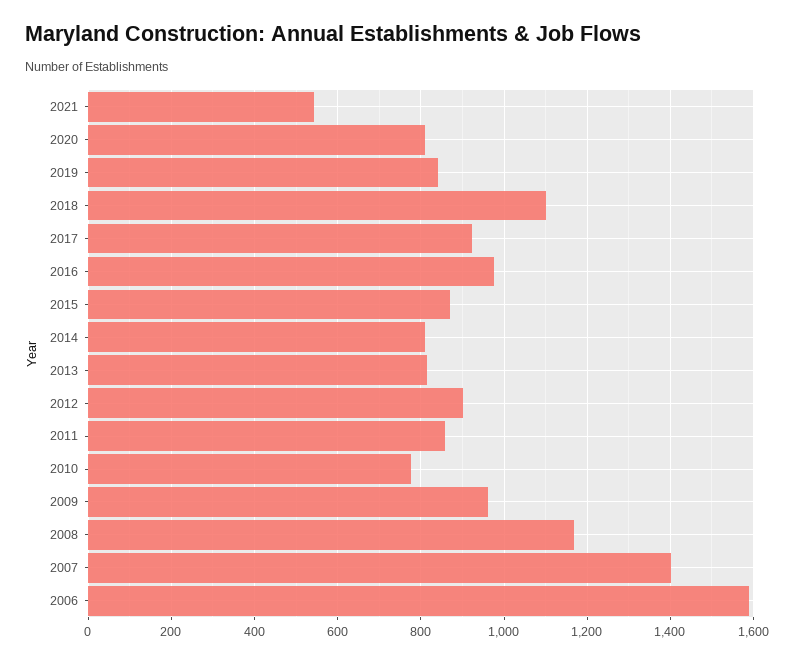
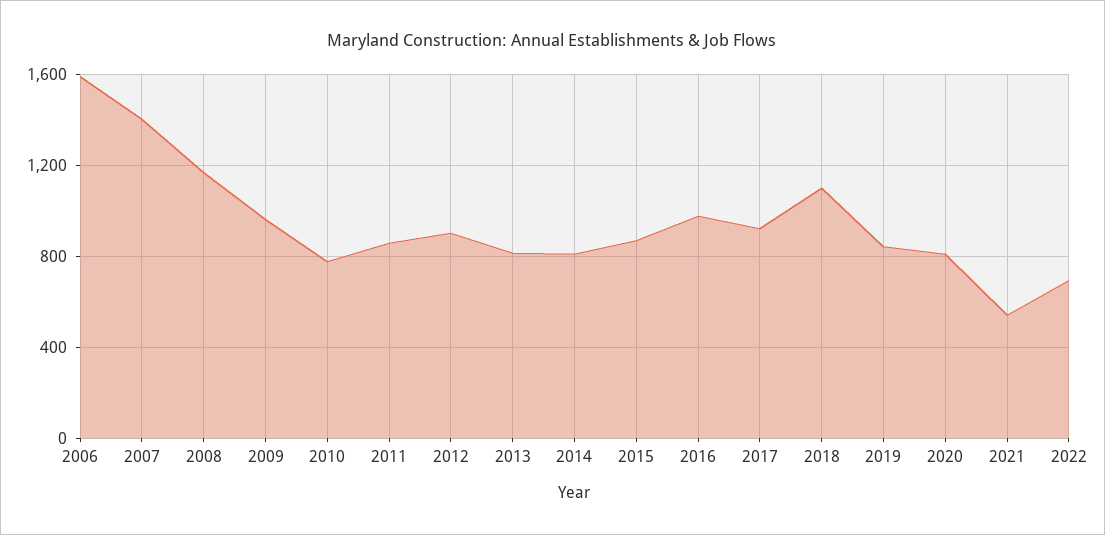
2022: none -> 700

